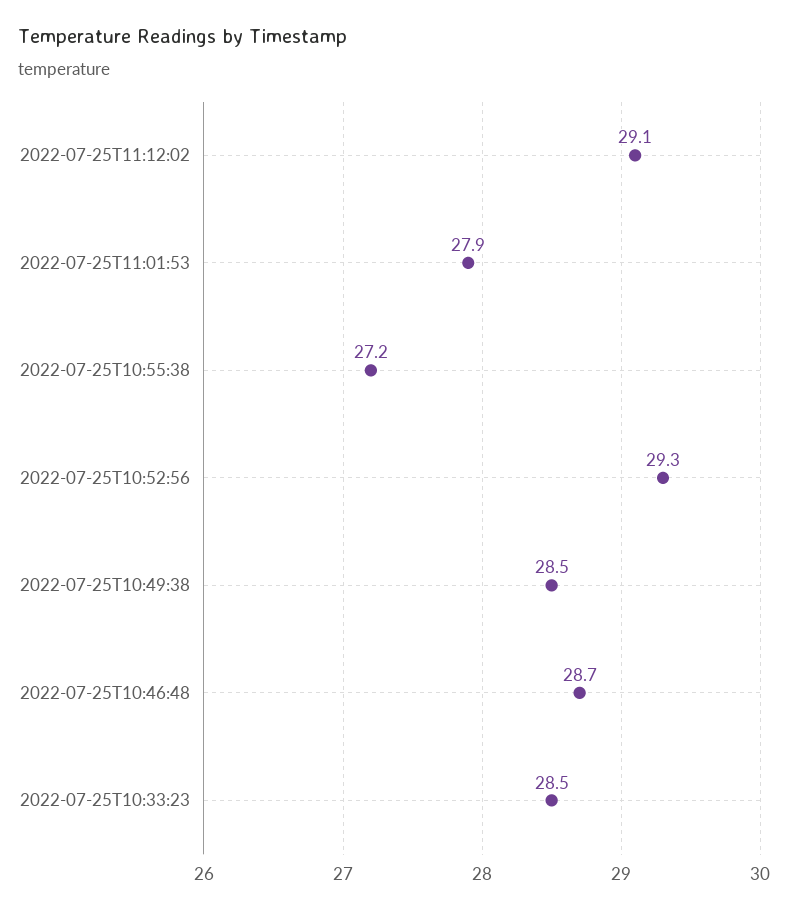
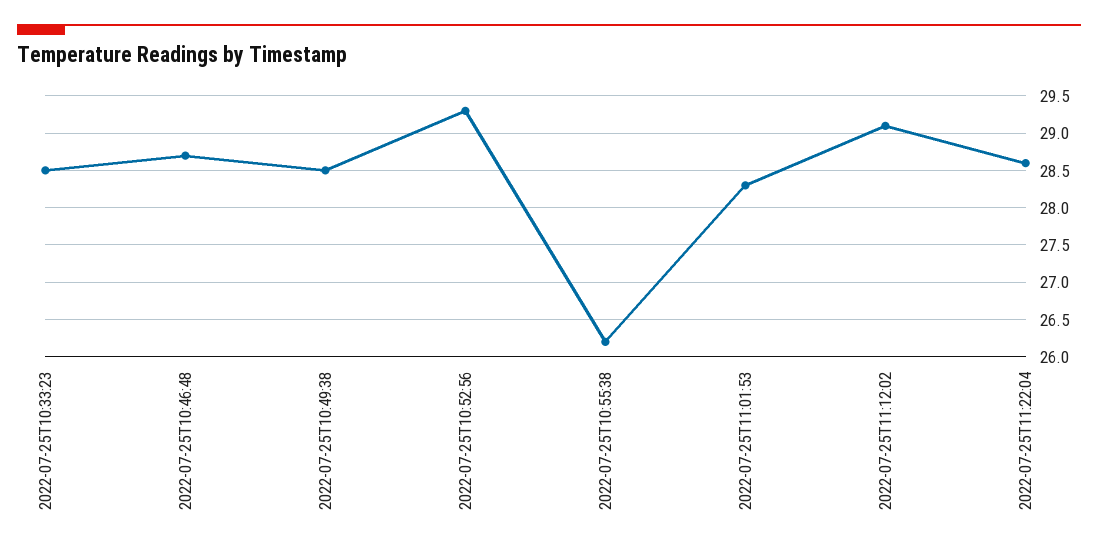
2022-07-25T11:01:53: 27.9 -> 28.3
2022-07-25T10:55:38: 27.2 -> 26.2
2022-07-25T11:22:04: none -> 28.6

